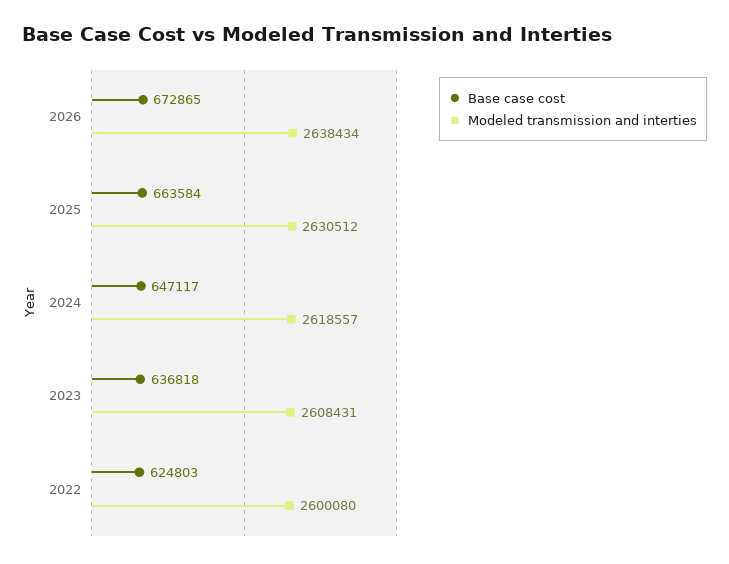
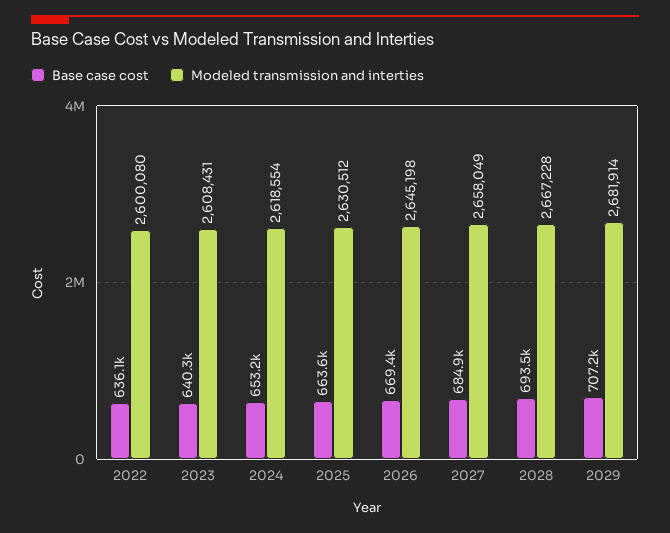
Base case cost, 2026: 672865 -> 669400
Modeled transmission and interties, 2026: 2638434 -> 2645198
Base case cost, 2024: 647117 -> 653200
Modeled transmission and interties, 2024: 2618557 -> 2618554
Base case cost, 2023: 636818 -> 640300
Base case cost, 2022: 624803 -> 636100
Base case cost, 2027: none -> 684900
Modeled transmission and interties, 2027: none -> 2658049
Base case cost, 2028: none -> 693500
Modeled transmission and interties, 2028: none -> 2667228
Base case cost, 2029: none -> 707200
Modeled transmission and interties, 2029: none -> 2681914

